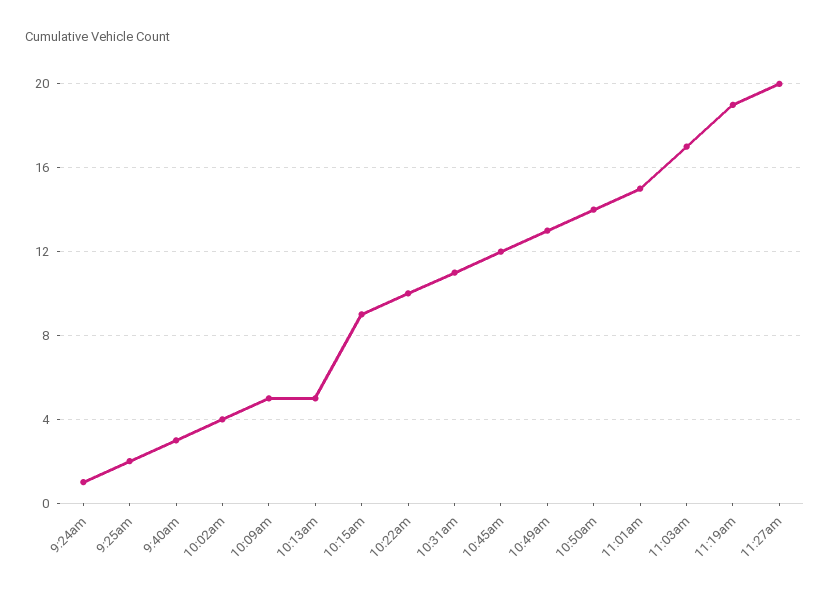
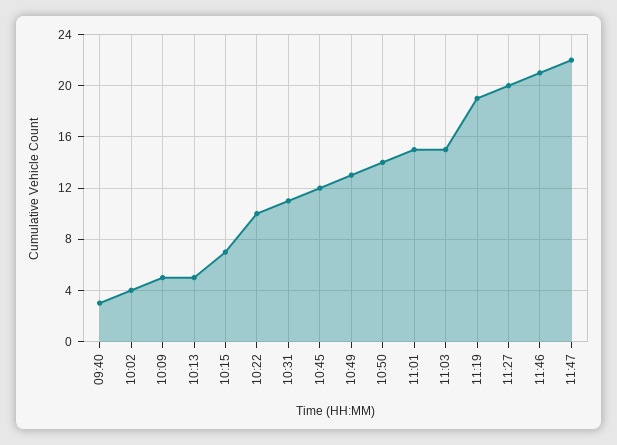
9:24am: 1 -> none
9:25am: 2 -> none
10:15am: 9 -> 7
11:03am: 17 -> 15
11:46: none -> 21
11:47: none -> 22

